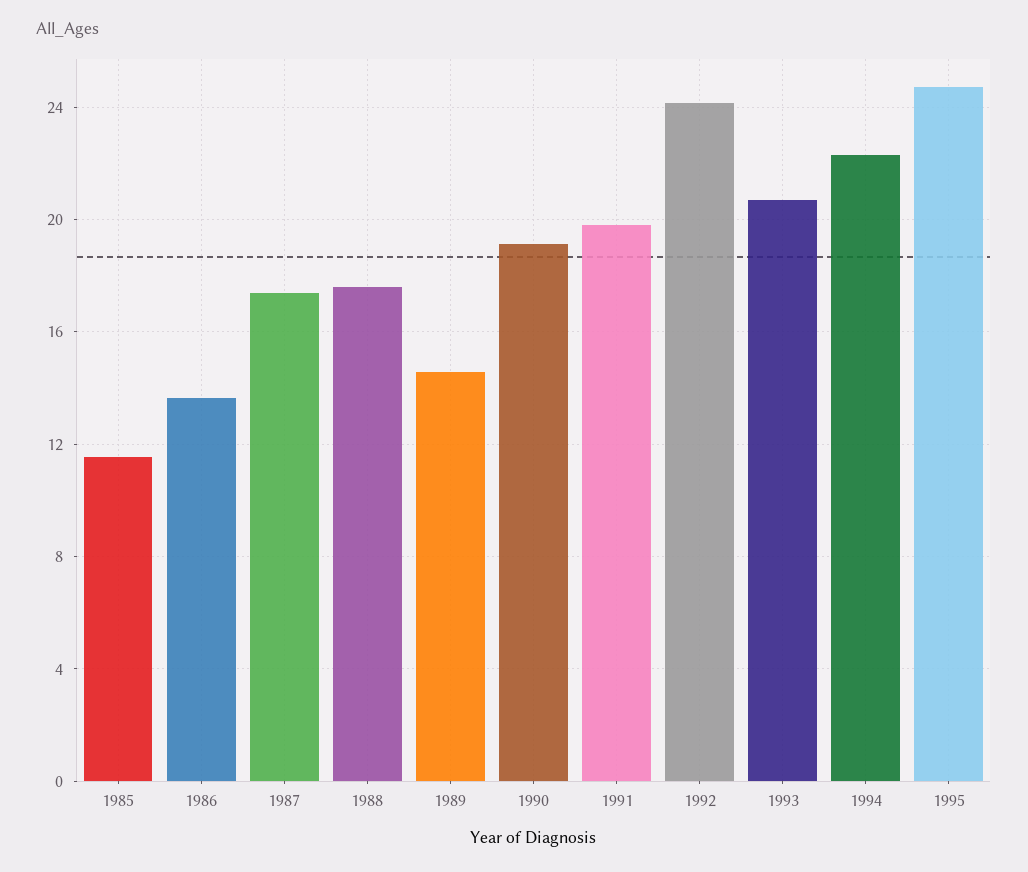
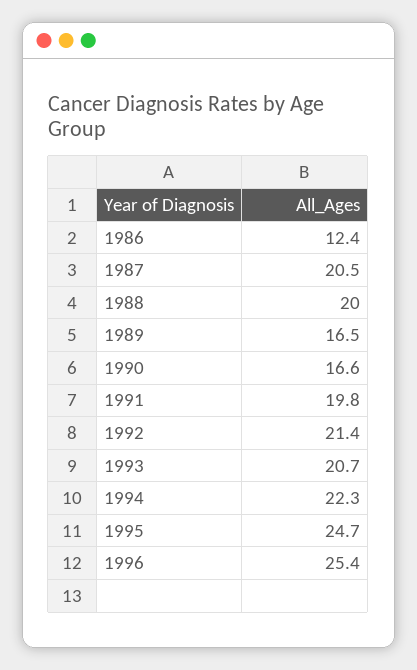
1985: 11.5 -> none
1986: 13.5 -> 12.4
1987: 17.5 -> 20.5
1988: 17.5 -> 20
1989: 14.5 -> 16.5
1990: 19 -> 16.6
1992: 24 -> 21.4
1996: none -> 25.4

